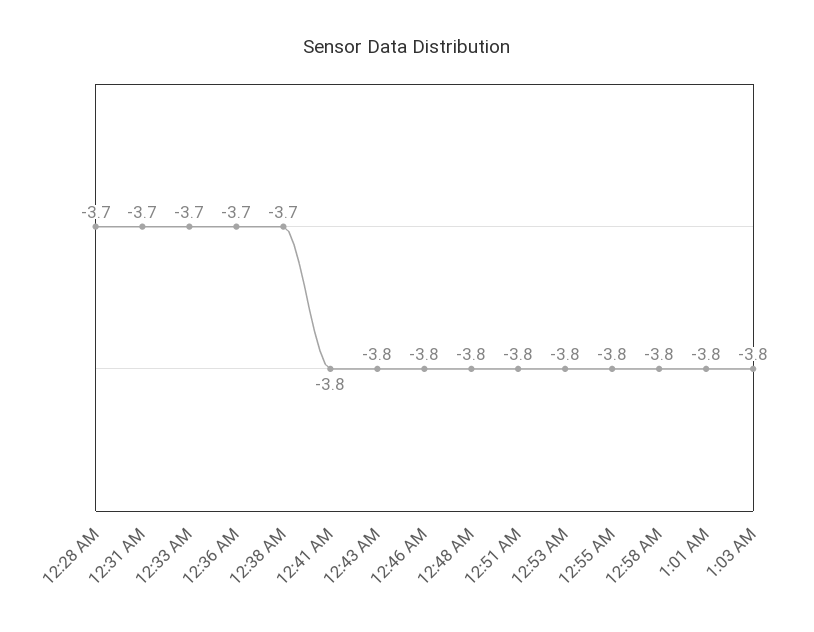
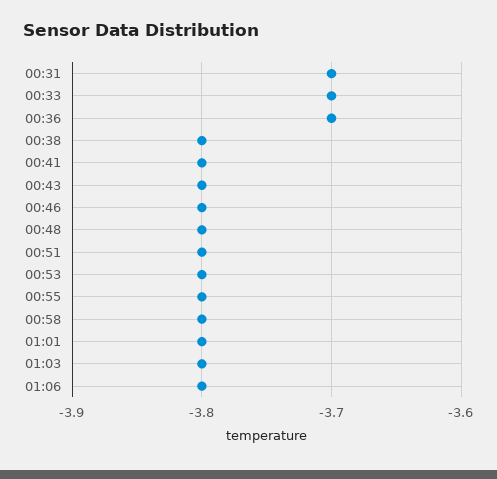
12:28 AM: -3.7 -> none
12:38 AM: -3.7 -> -3.8
01:06: none -> -3.8

